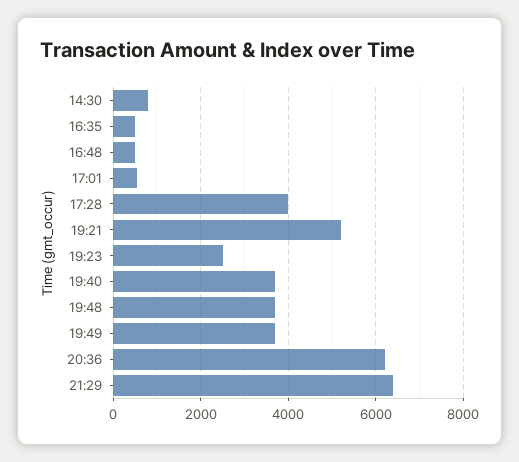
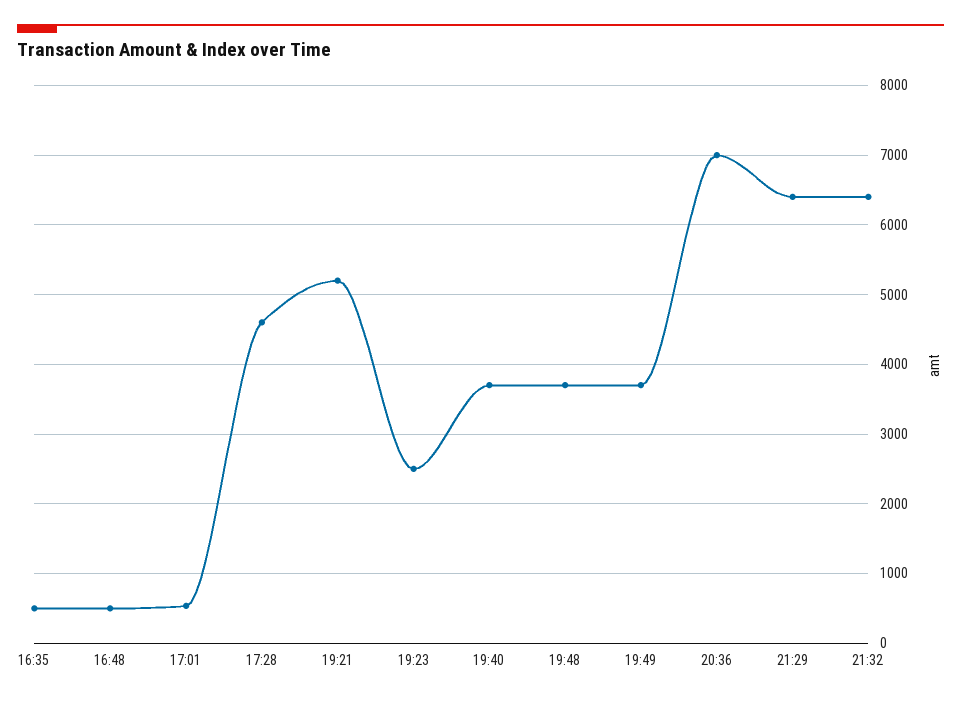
14:30: 800 -> none
17:28: 4000 -> 4600
20:36: 6200 -> 7000
21:32: none -> 6400

